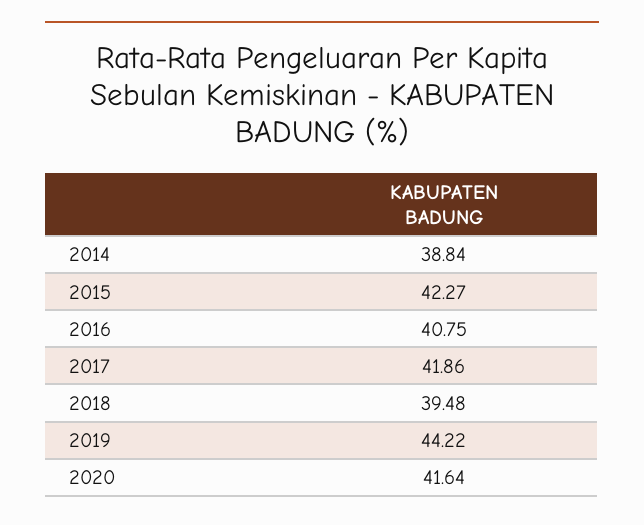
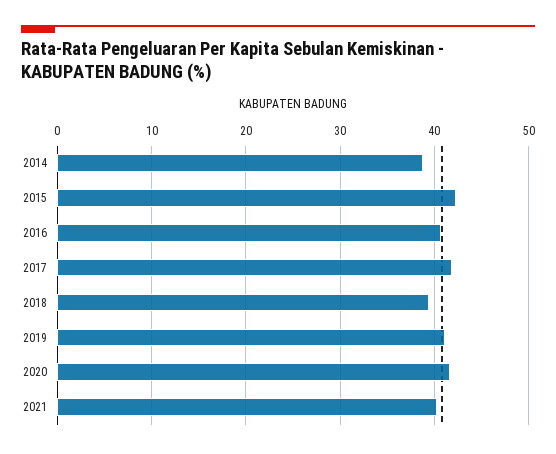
2019: 44.22 -> 41
2021: none -> 40

